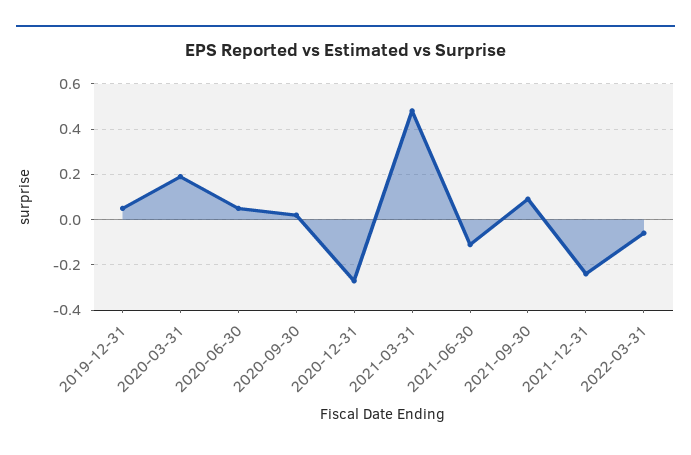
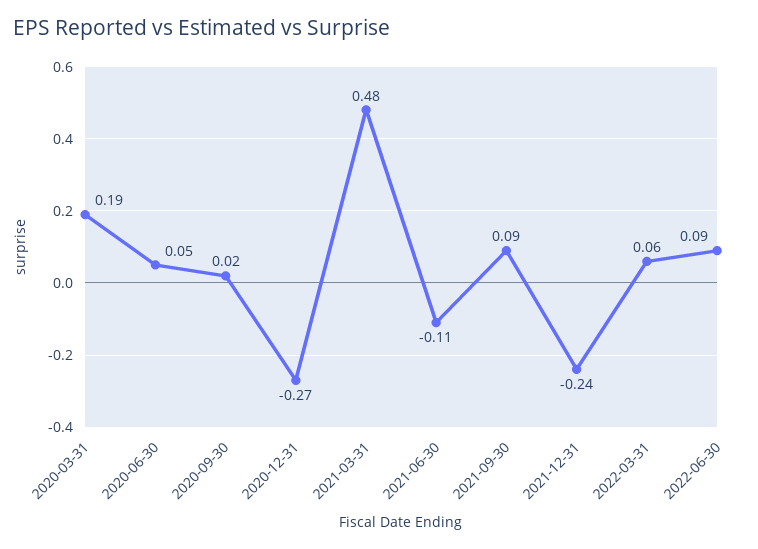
2019-12-31: 0.05 -> none
2022-03-31: -0.05 -> 0.06
2022-06-30: none -> 0.09

